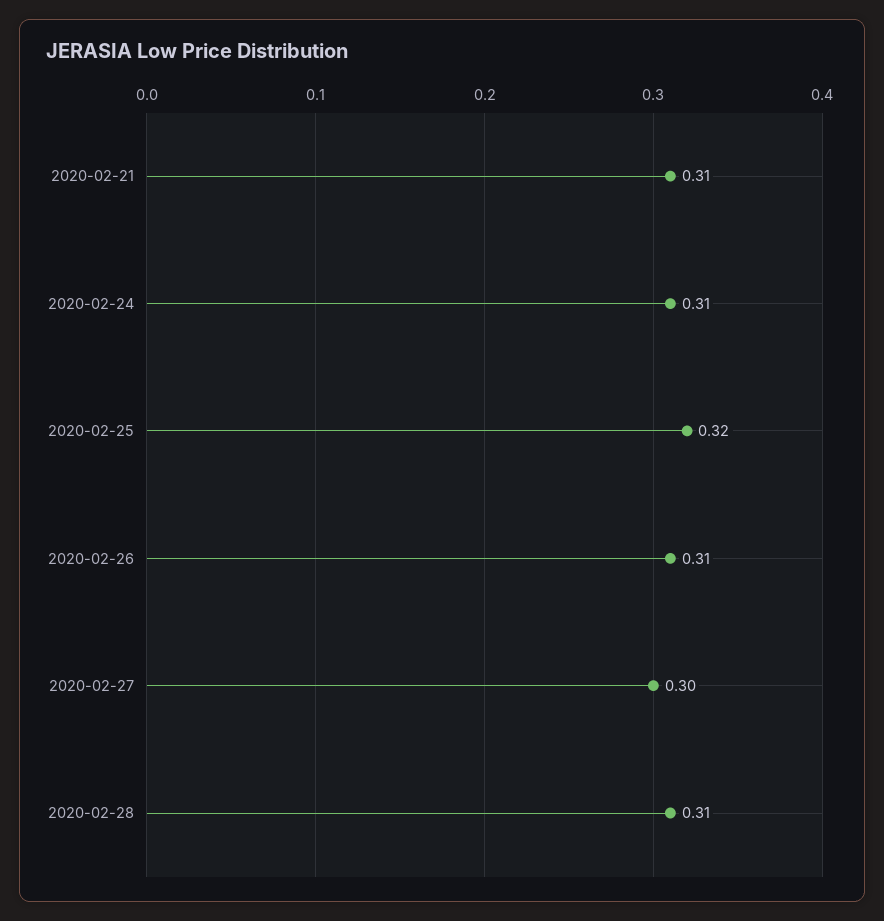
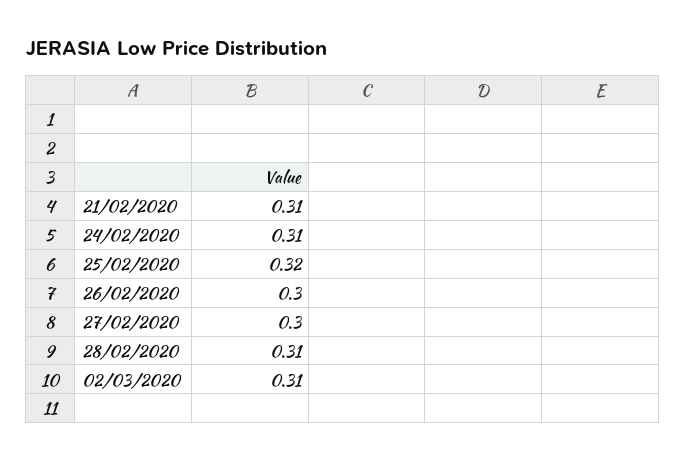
2020-02-26: 0.31 -> 0.3
02/03/2020: none -> 0.31

